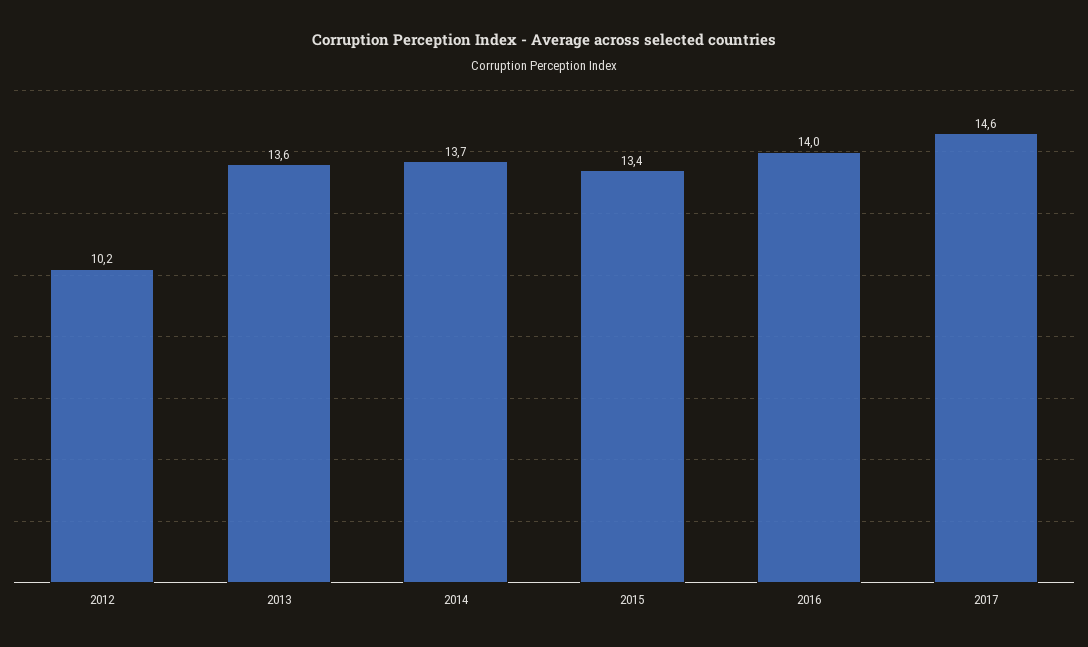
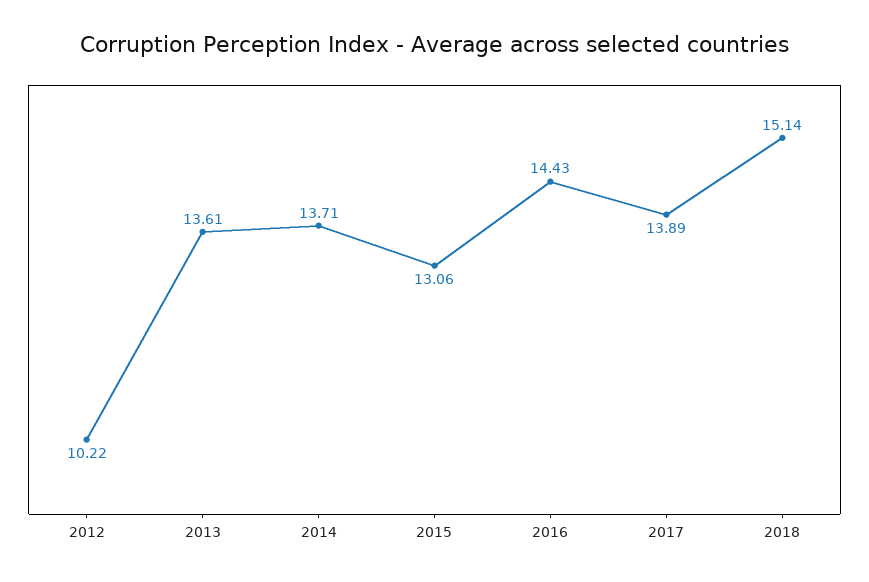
2015: 13.4 -> 13.06
2016: 14 -> 14.43
2017: 14.6 -> 13.89
2018: none -> 15.14

